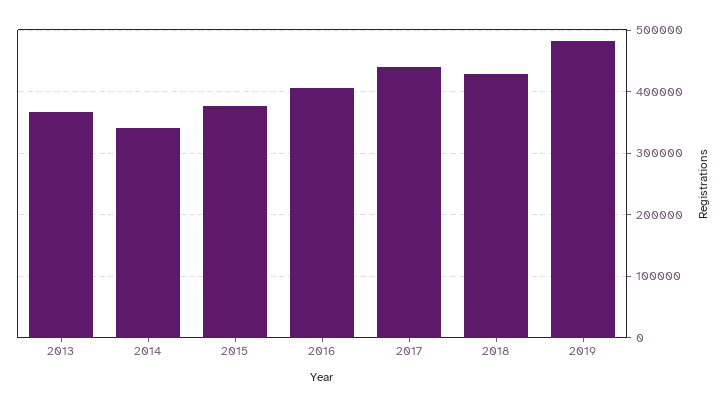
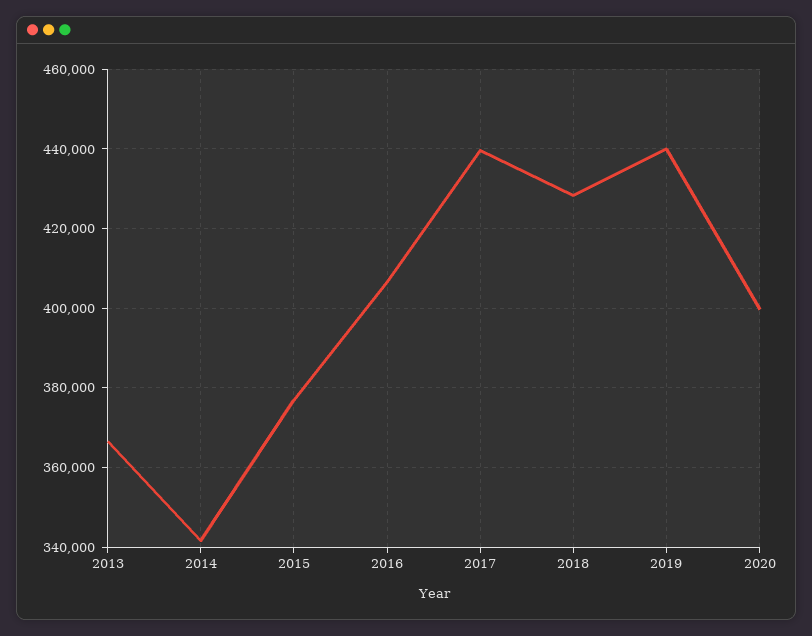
2019: 480000 -> 440000
2020: none -> 400000

